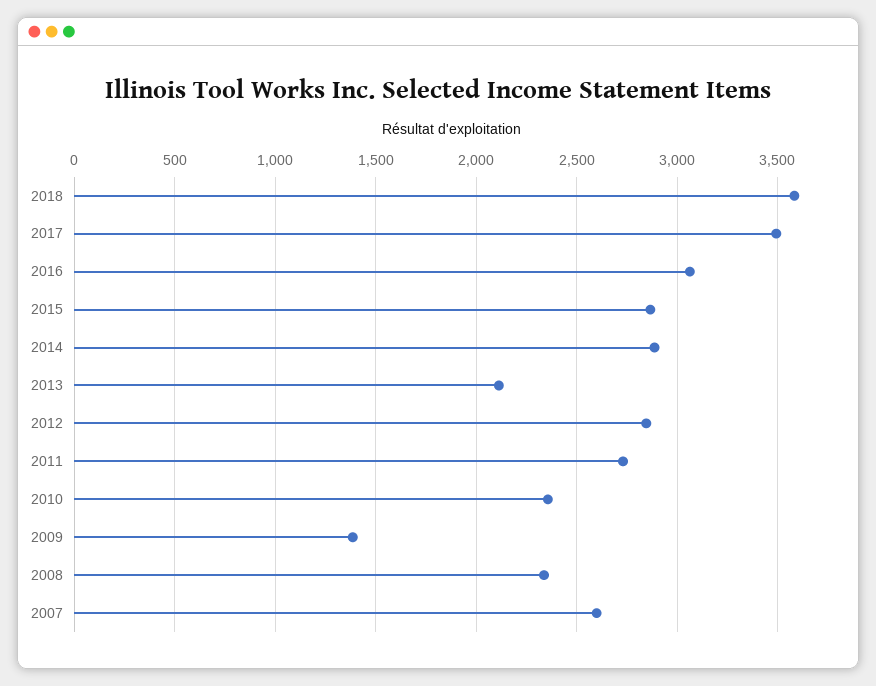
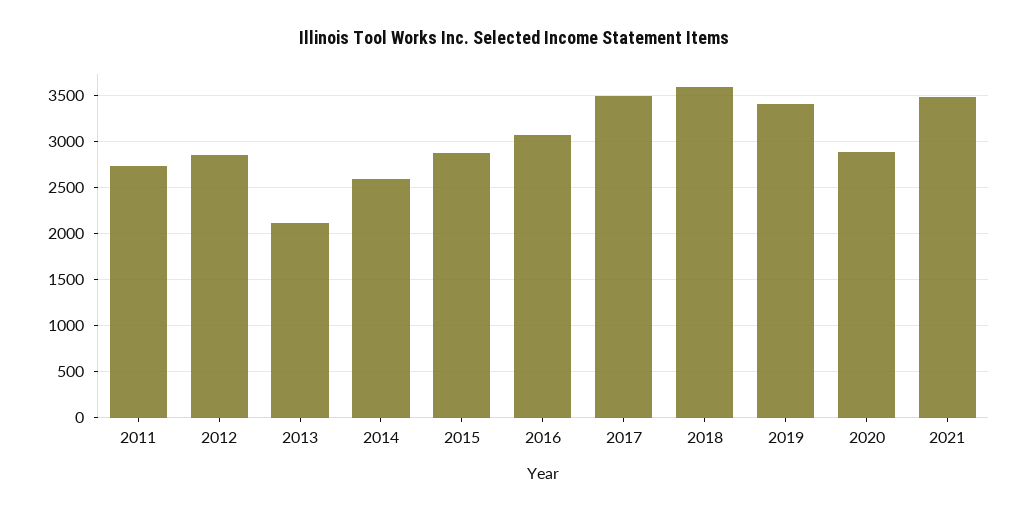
2014: 2900 -> 2600
2010: 2350 -> none
2009: 1400 -> none
2008: 2350 -> none
2007: 2600 -> none
2019: none -> 3400
2020: none -> 2900
2021: none -> 3500

